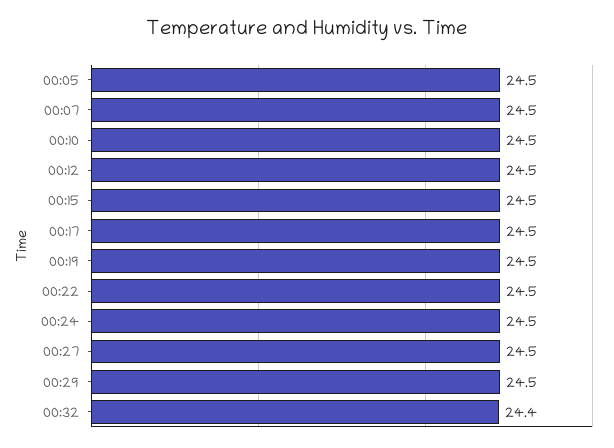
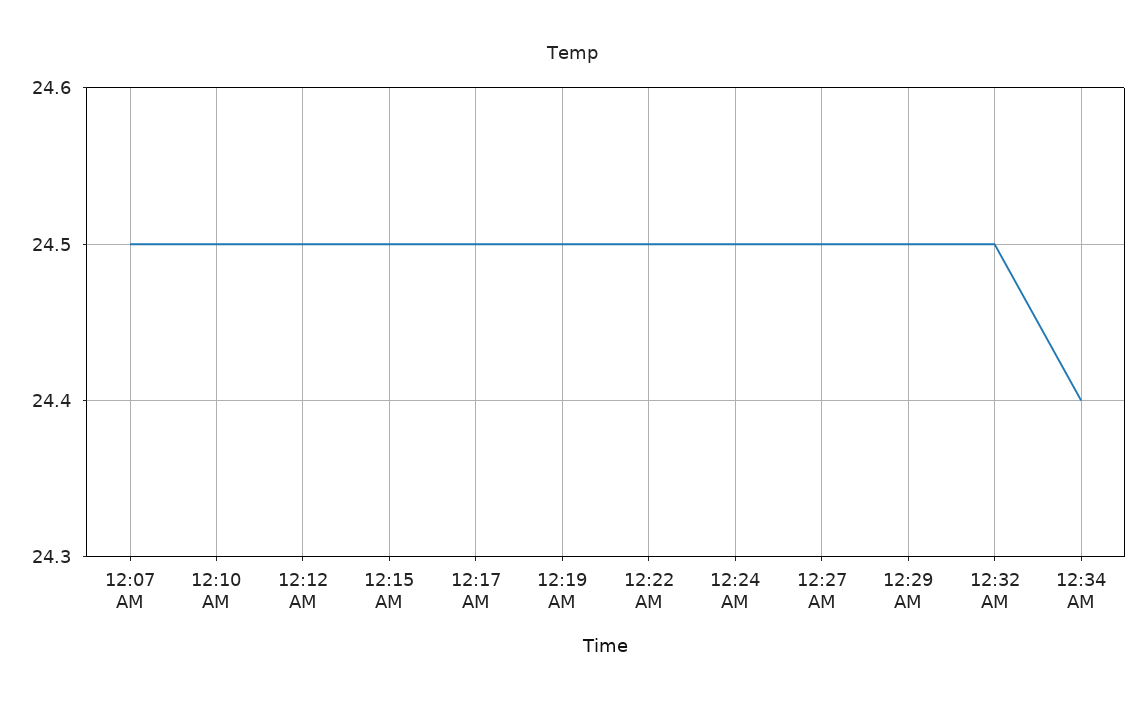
00:05: 24.5 -> none
00:32: 24.4 -> 24.5
12:34 AM: none -> 24.4

